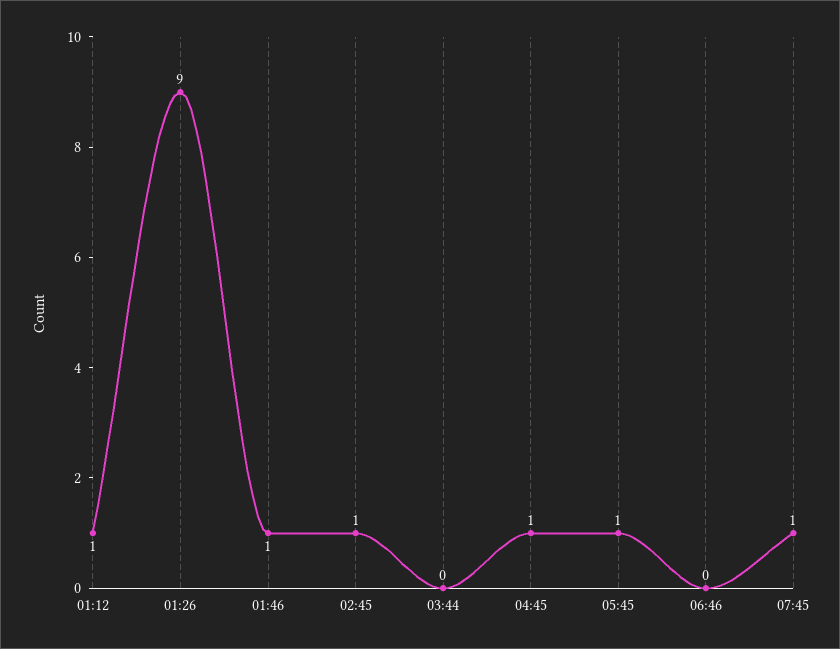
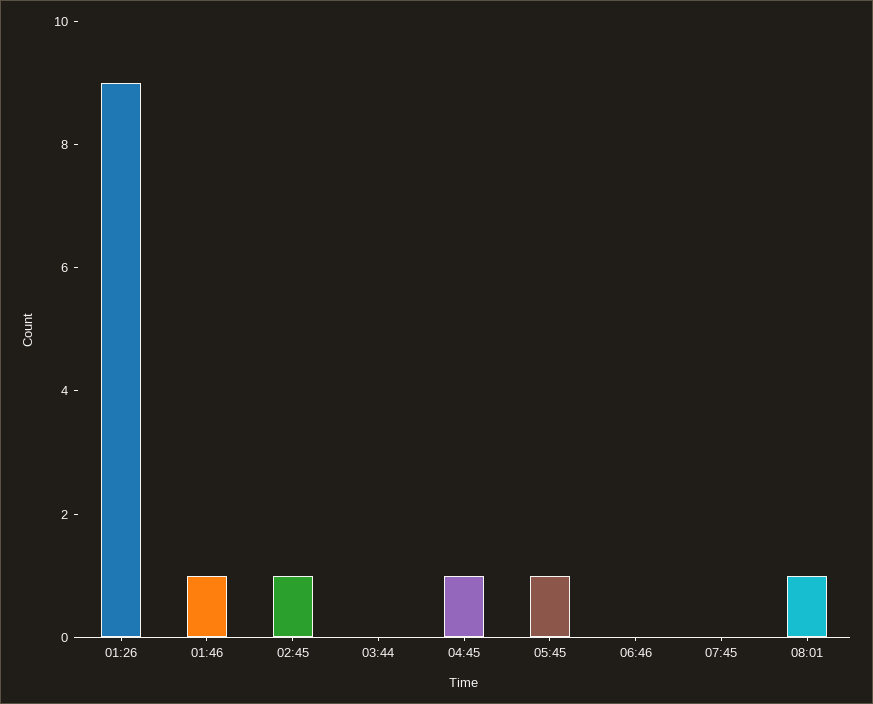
01:12: 1 -> none
07:45: 1 -> 0
08:01: none -> 1

